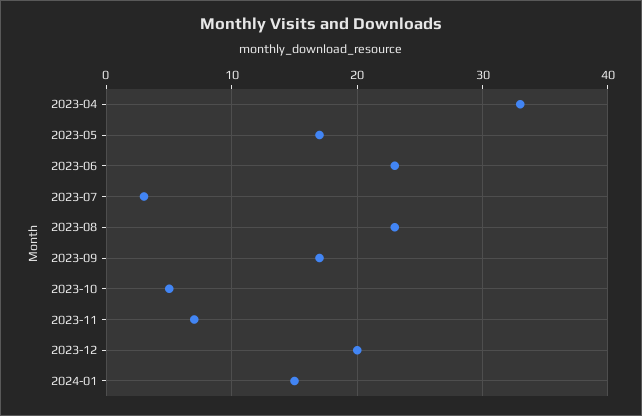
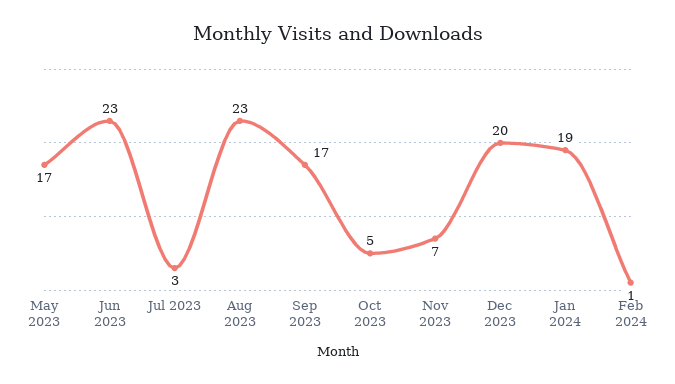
2023-04: 33 -> none
2024-01: 15 -> 19
Feb 2024: none -> 1

